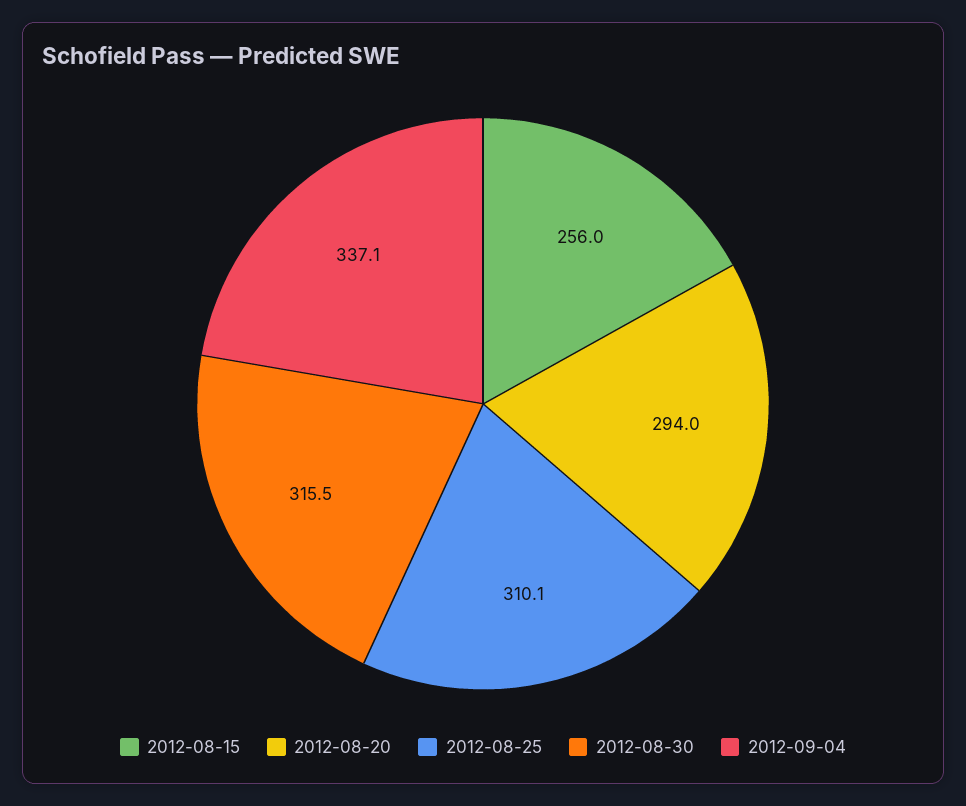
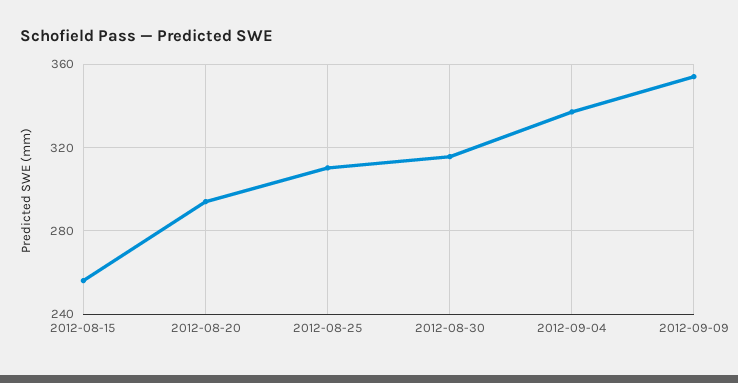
2012-09-09: none -> 355

